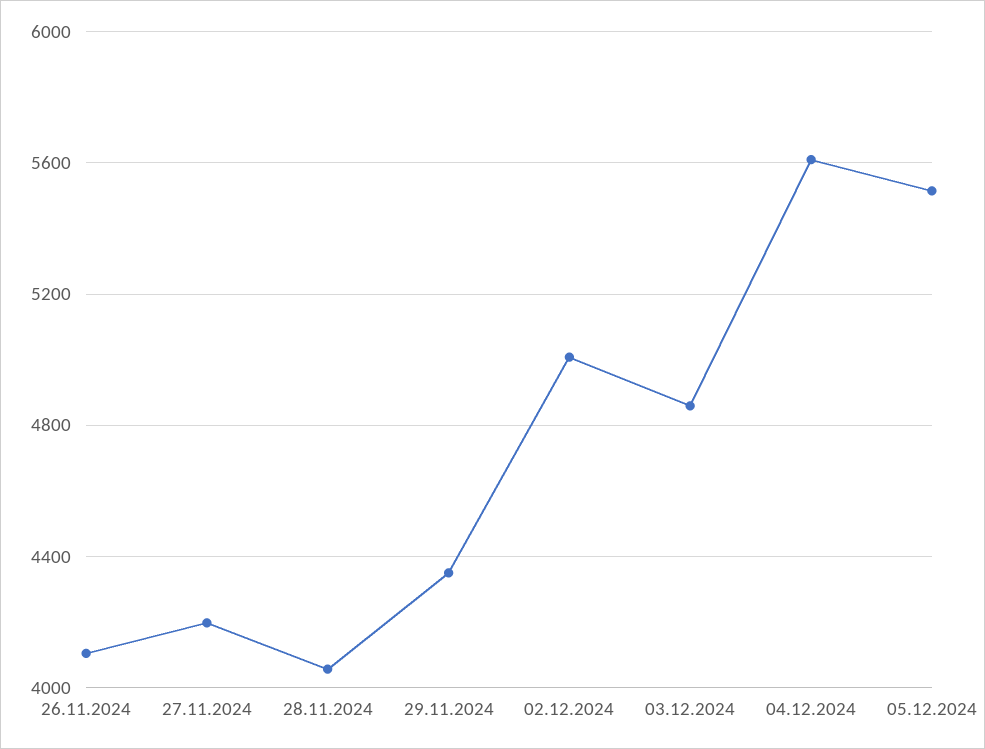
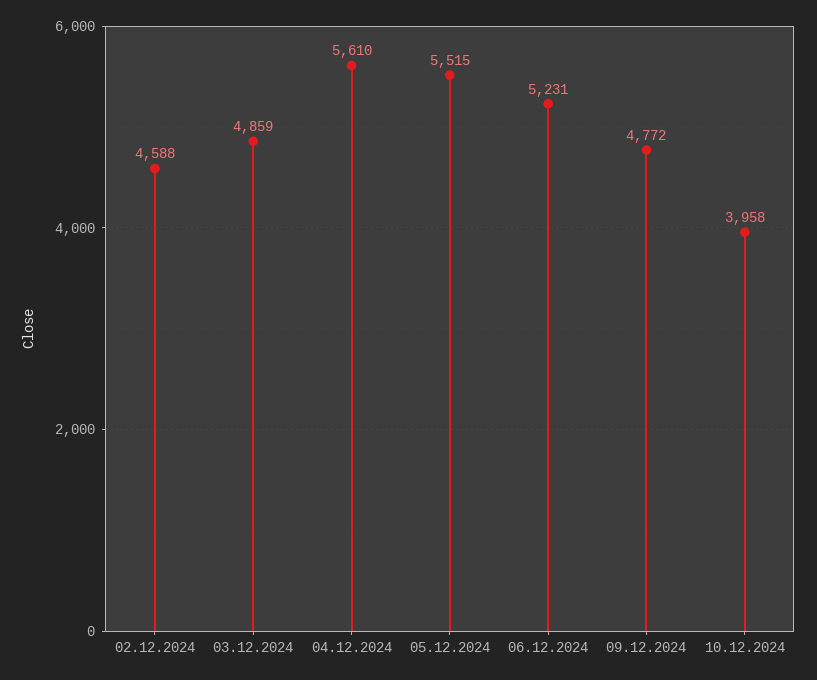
26.11.2024: 4100 -> none
27.11.2024: 4200 -> none
28.11.2024: 4050 -> none
29.11.2024: 4350 -> none
02.12.2024: 5000 -> 4588
06.12.2024: none -> 5231
09.12.2024: none -> 4772
10.12.2024: none -> 3958

